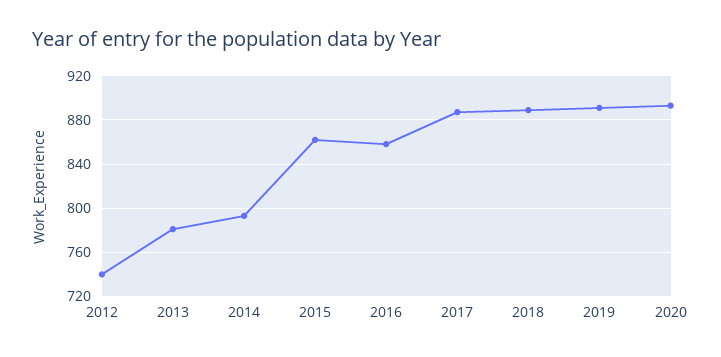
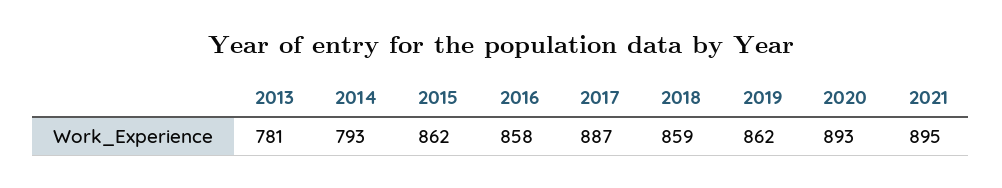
2012: 740 -> none
2018: 890 -> 859
2019: 890 -> 862
2021: none -> 895

